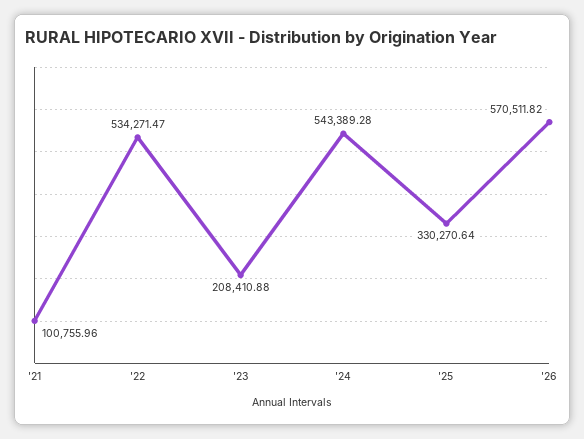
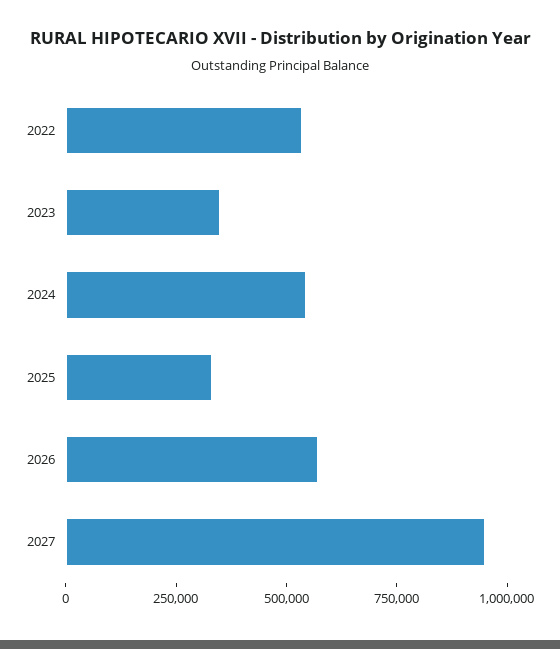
'21: 100755.96 -> none
'23: 208410.88 -> 350000
2027: none -> 950000

